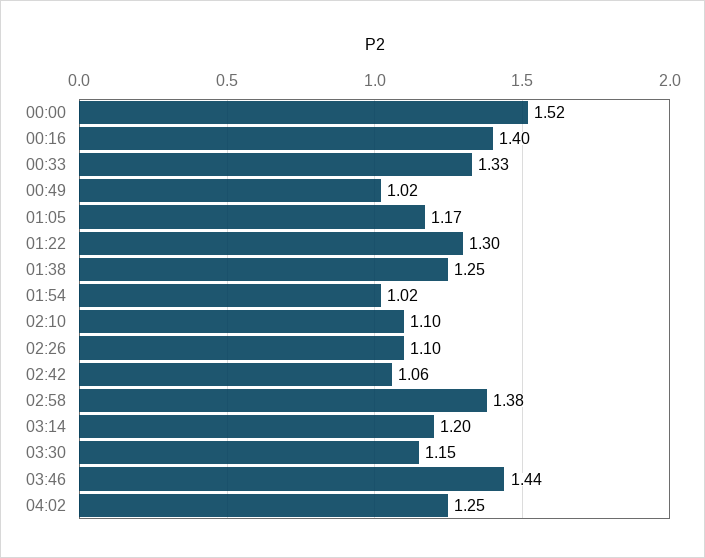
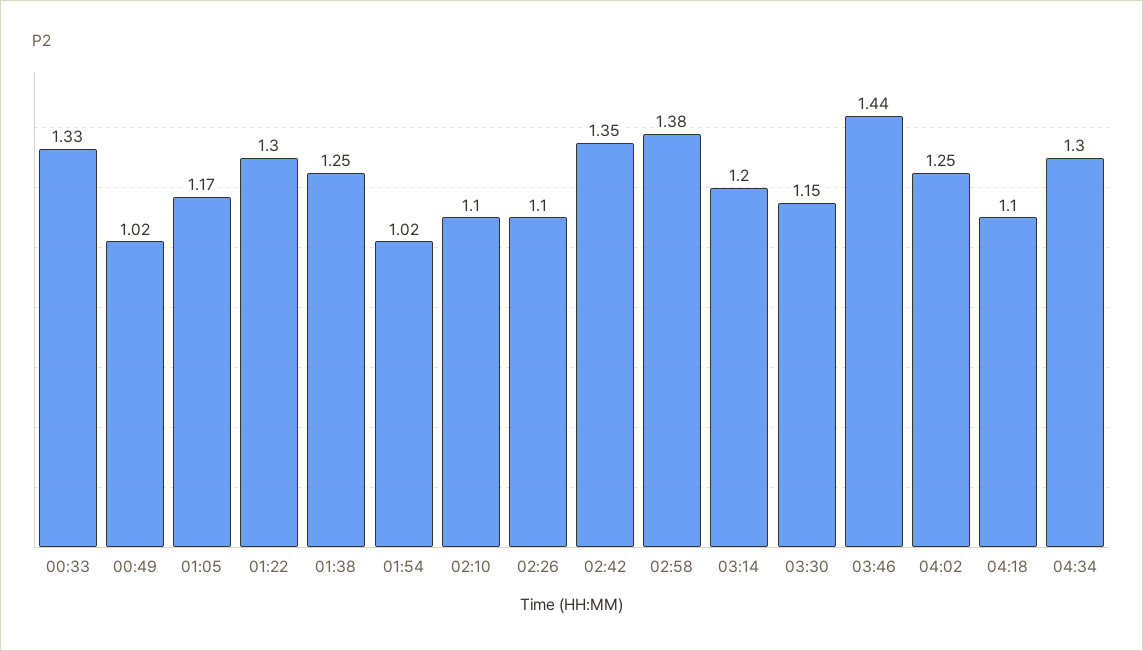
00:00: 1.52 -> none
00:16: 1.4 -> none
02:42: 1.06 -> 1.35
04:18: none -> 1.1
04:34: none -> 1.3

